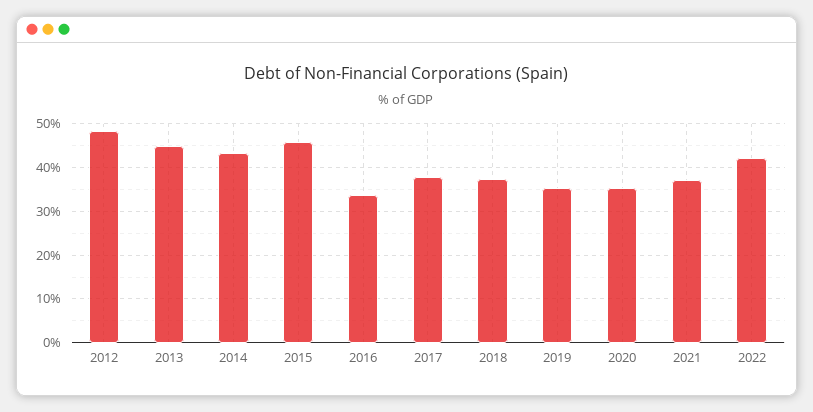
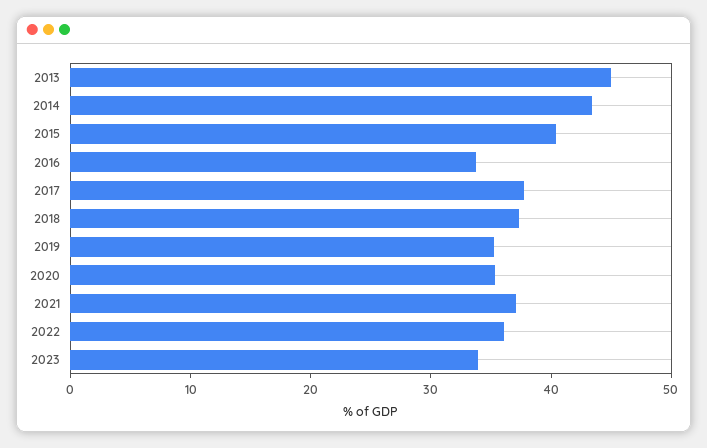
2012: 48 -> none
2015: 46 -> 40
2022: 42 -> 36
2023: none -> 34

